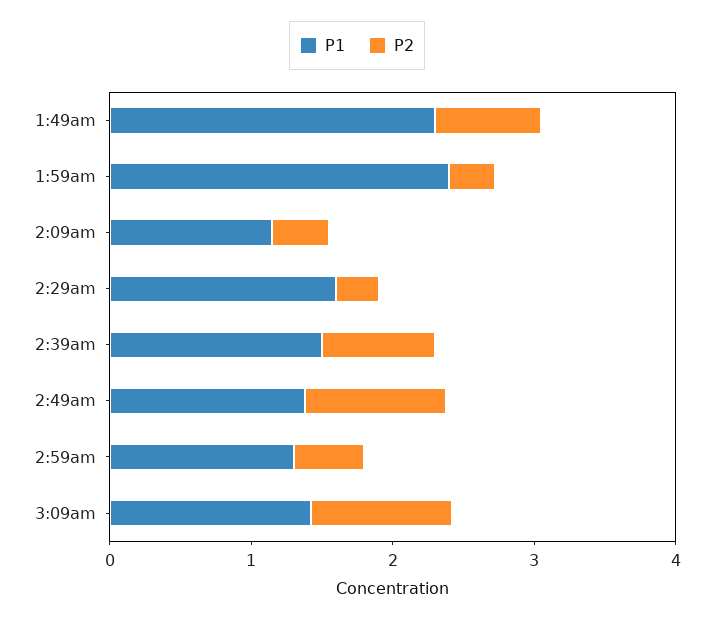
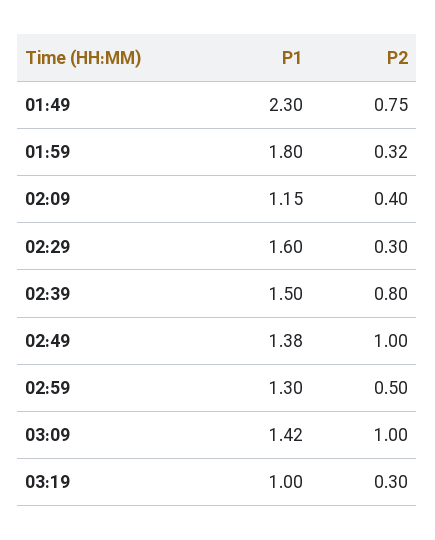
P1, 1:59am: 2.4 -> 1.8
P1, 03:19: none -> 1
P2, 03:19: none -> 0.3

